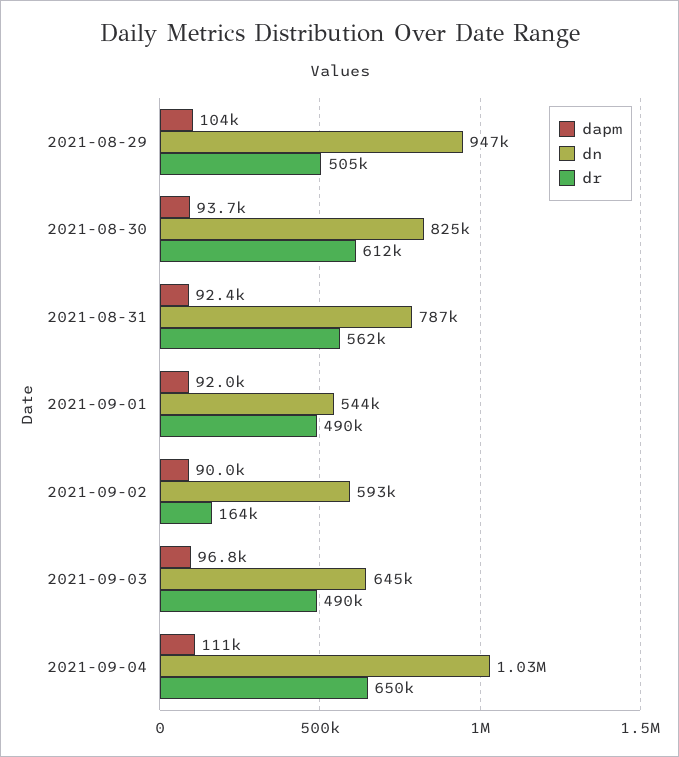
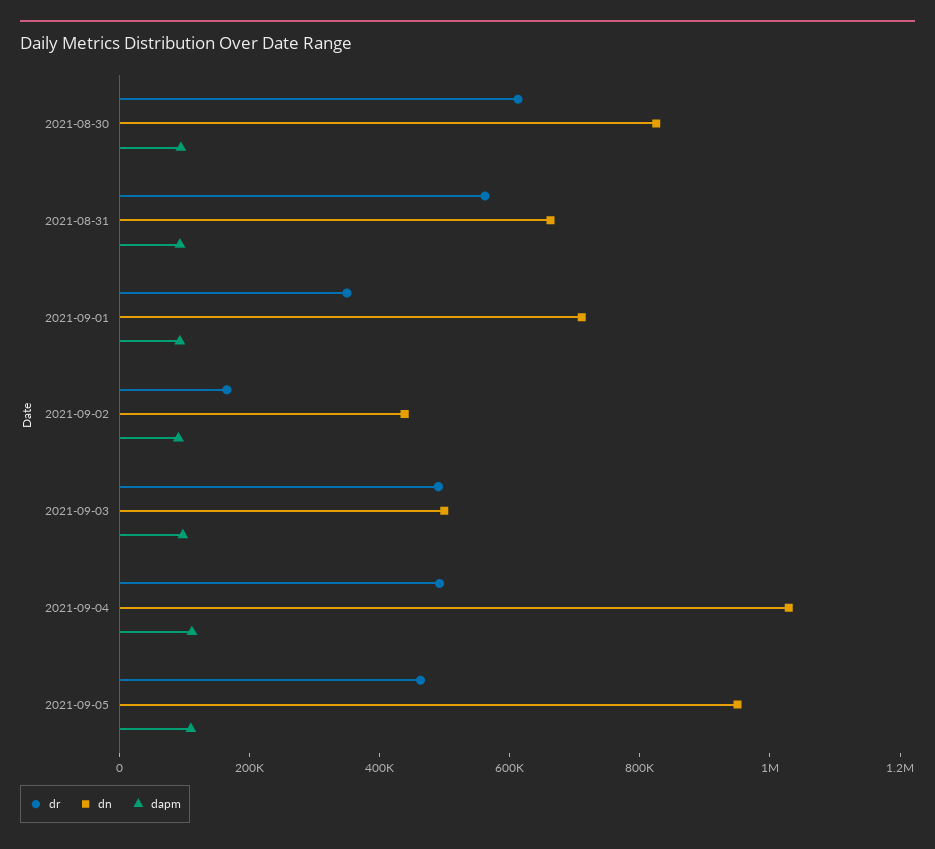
dapm, 2021-08-29: 104000 -> none
dn, 2021-08-29: 947000 -> none
dr, 2021-08-29: 505000 -> none
dn, 2021-08-31: 787000 -> 650000
dn, 2021-09-01: 544000 -> 700000
dr, 2021-09-01: 490000 -> 350000
dn, 2021-09-02: 593000 -> 450000
dn, 2021-09-03: 645000 -> 500000
dr, 2021-09-04: 650000 -> 500000
dr, 2021-09-05: none -> 450000
dn, 2021-09-05: none -> 950000
dapm, 2021-09-05: none -> 100000

